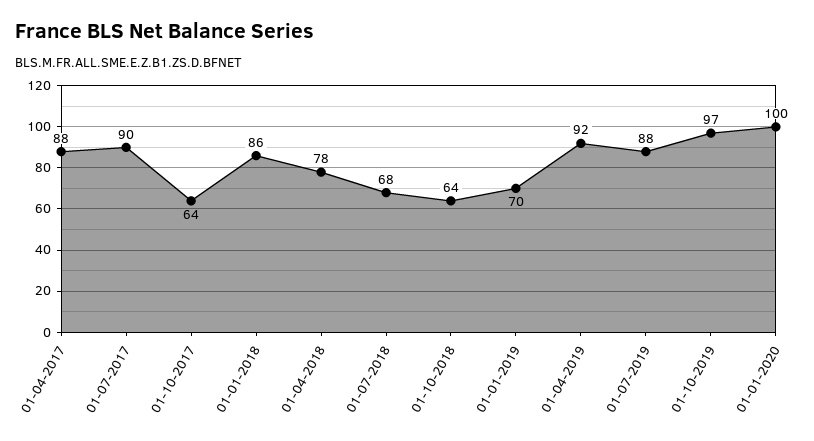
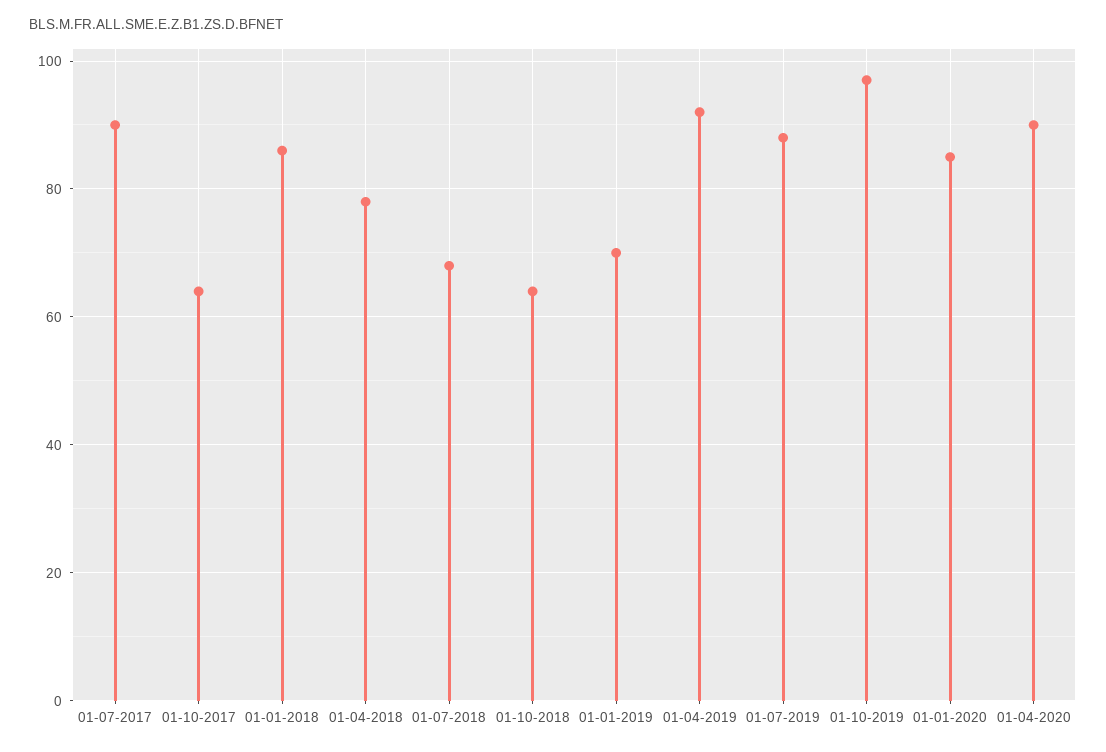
01-04-2017: 88 -> none
01-01-2020: 100 -> 85
01-04-2020: none -> 90

